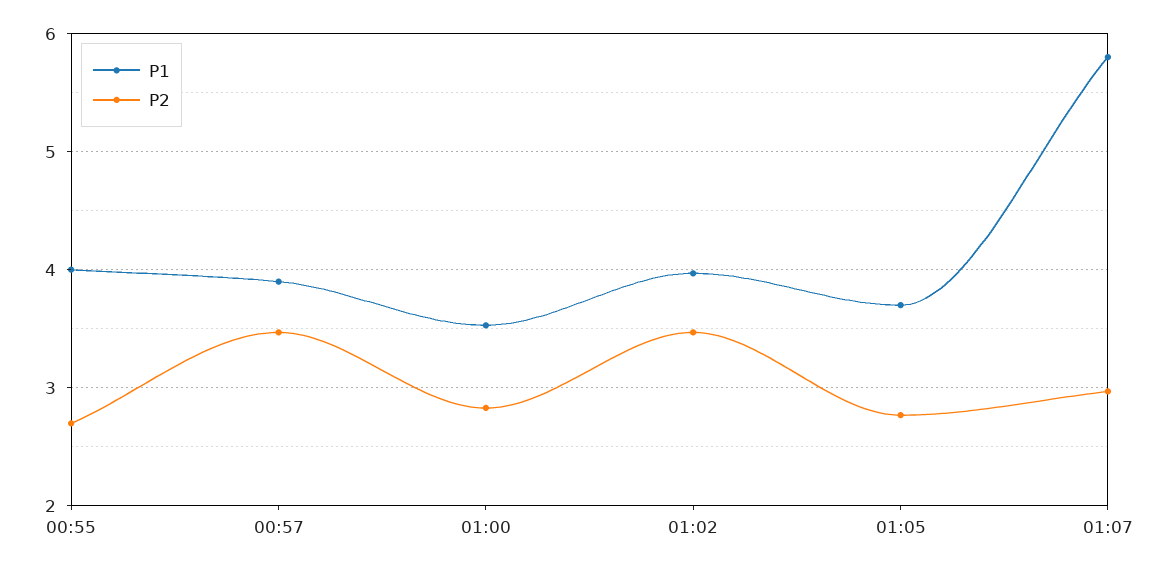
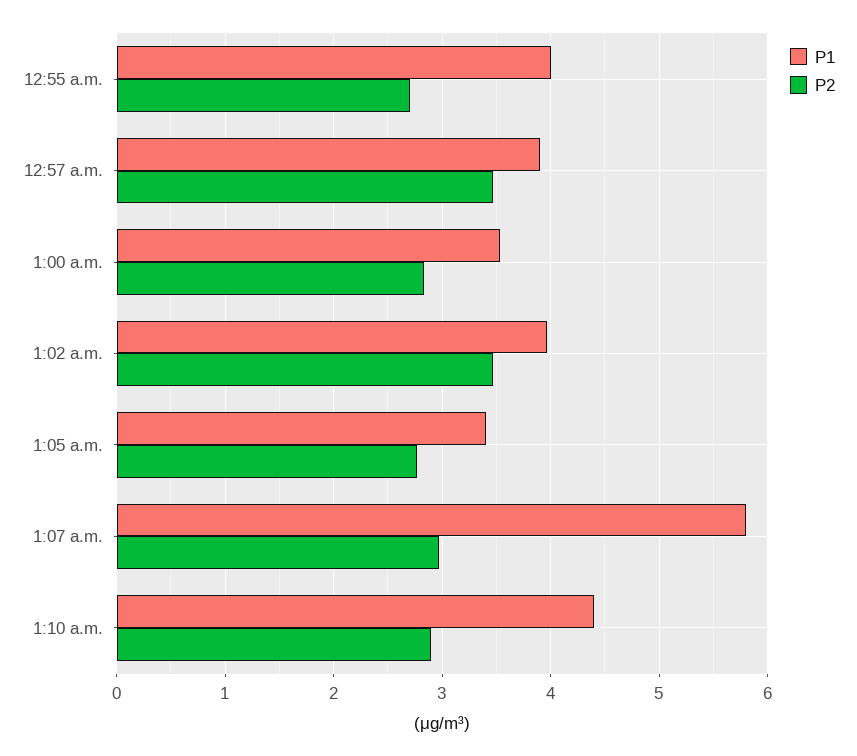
P1, 01:05: 3.7 -> 3.4
P1, 1:10 a.m.: none -> 4.4
P2, 1:10 a.m.: none -> 2.9

